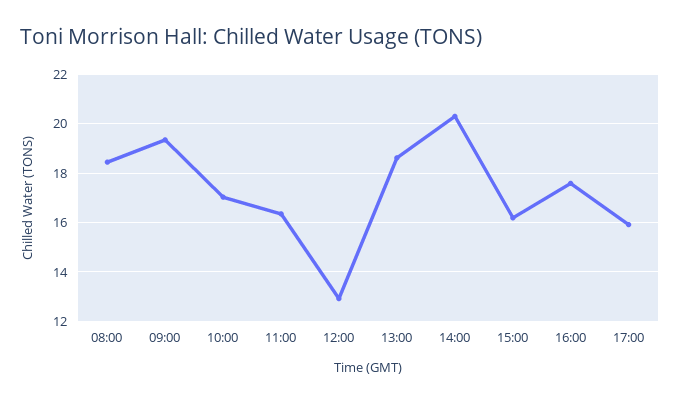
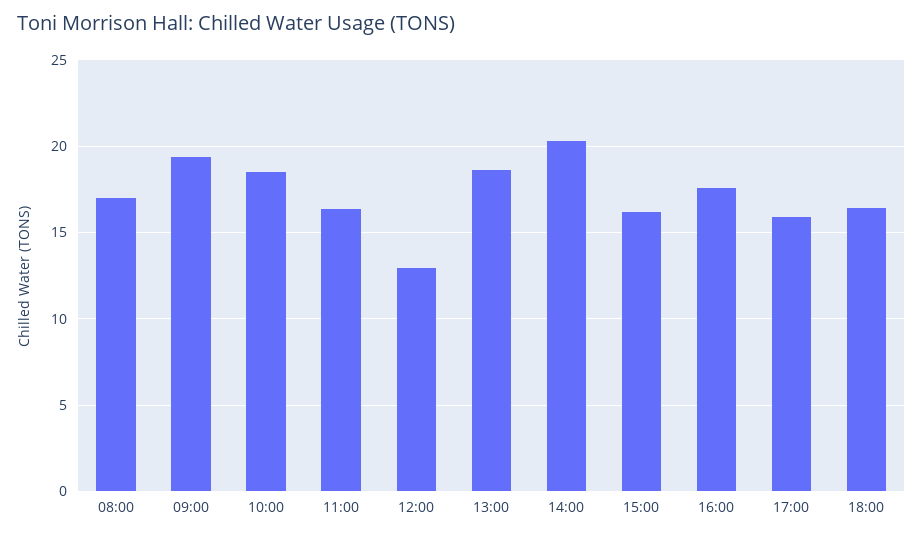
08:00: 18.5 -> 17
10:00: 17 -> 18.5
18:00: none -> 16.5

